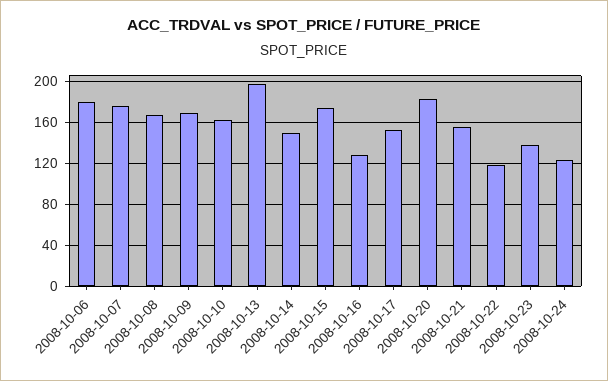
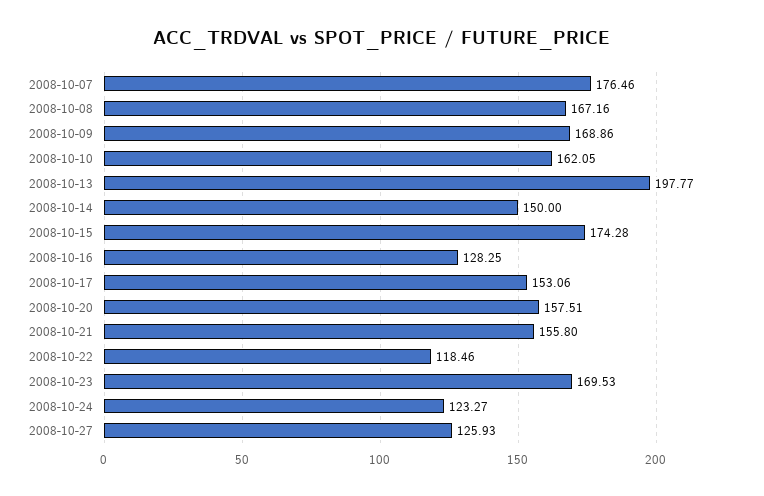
2008-10-06: 180 -> none
2008-10-20: 180 -> 157.51
2008-10-23: 140 -> 169.53
2008-10-27: none -> 125.93

